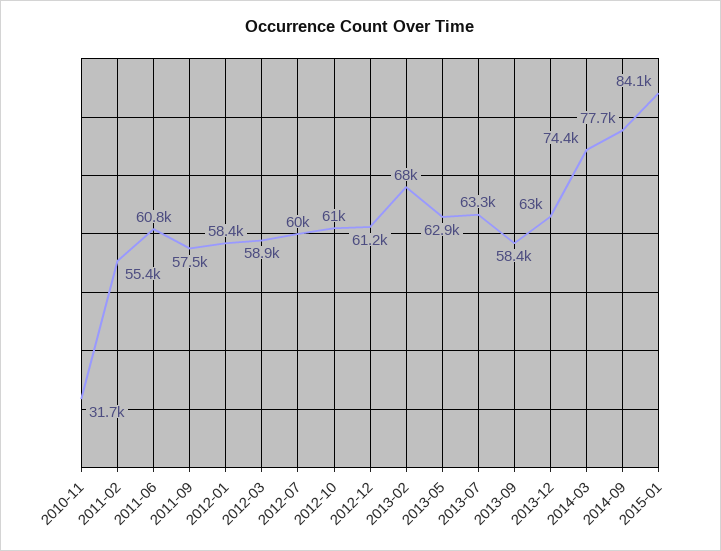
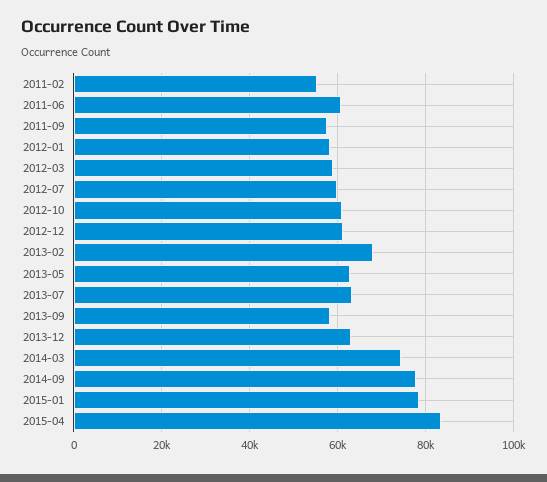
2010-11: 31700 -> none
2015-01: 84100 -> 78000
2015-04: none -> 84000

